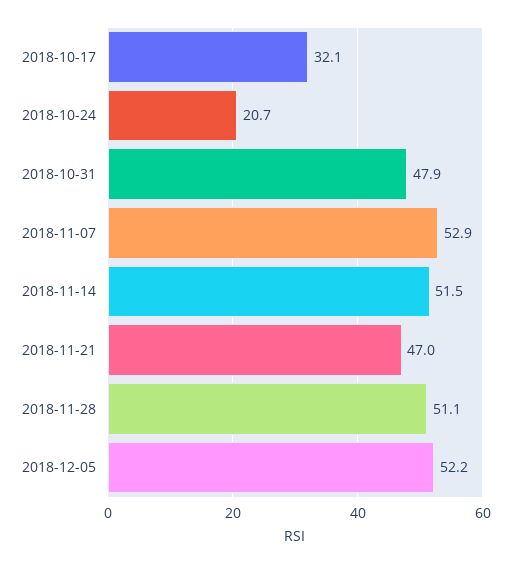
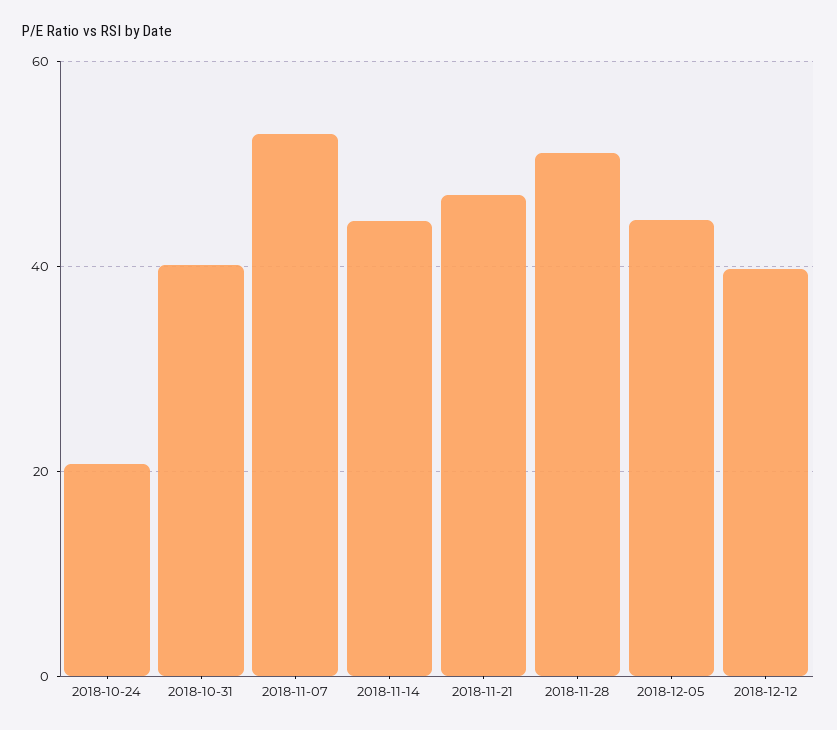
2018-10-17: 32.1 -> none
2018-10-31: 47.9 -> 40
2018-11-14: 51.5 -> 44
2018-12-05: 52.2 -> 44
2018-12-12: none -> 40

